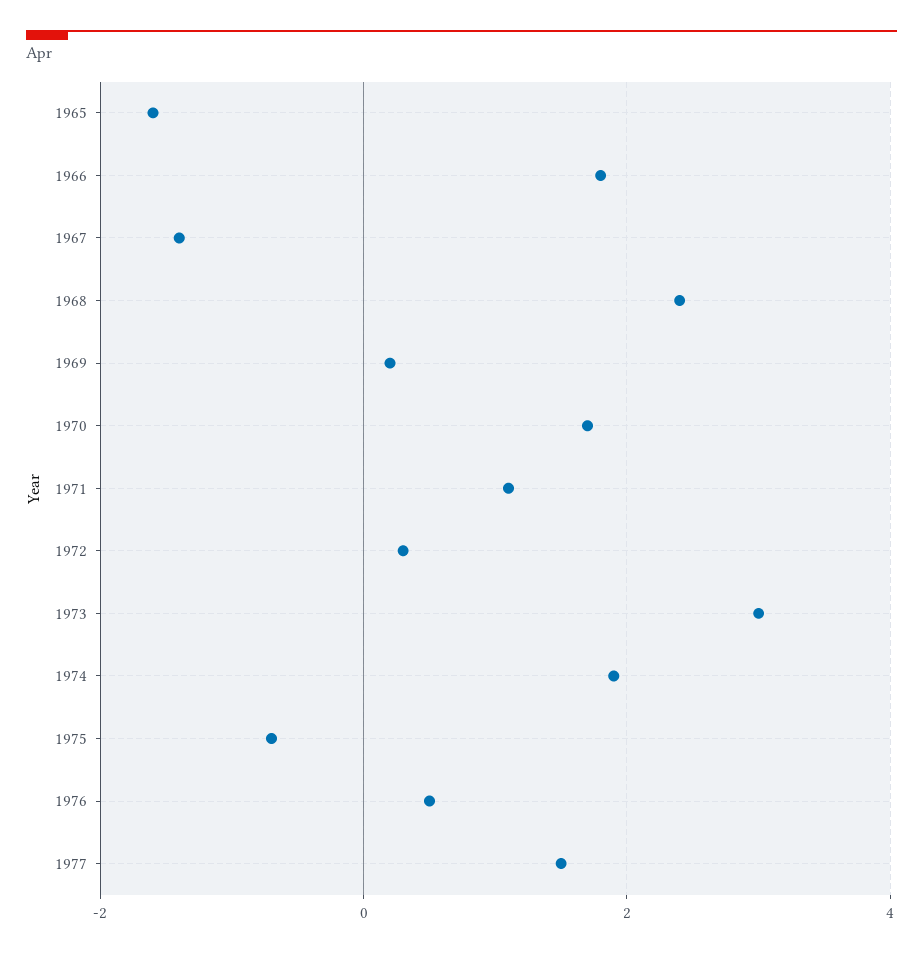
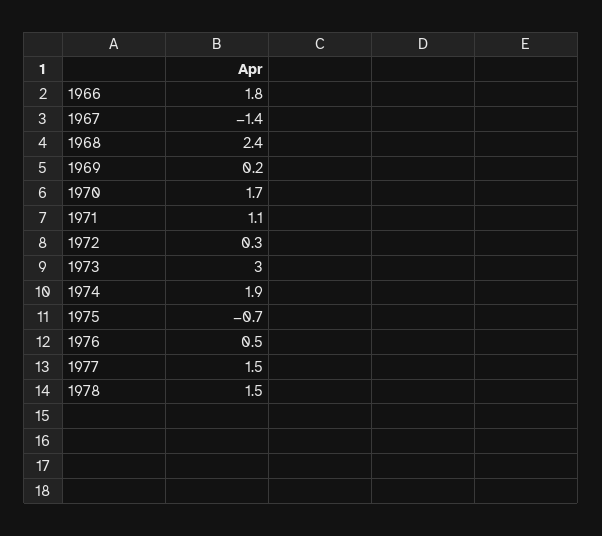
1965: -1.5 -> none
1978: none -> 1.5

